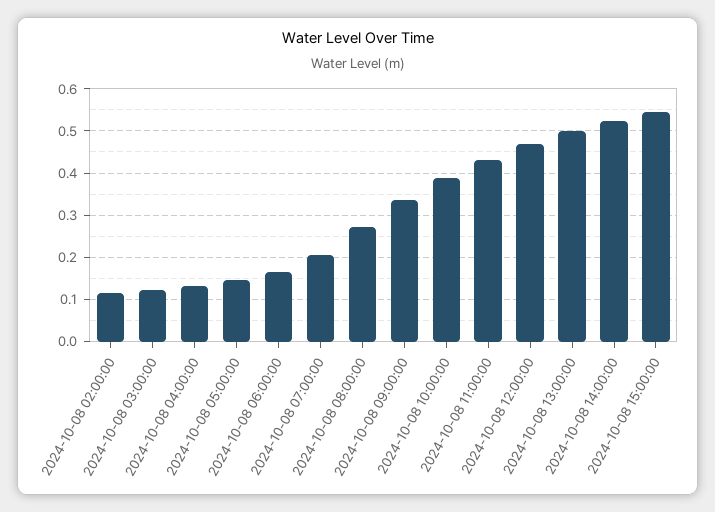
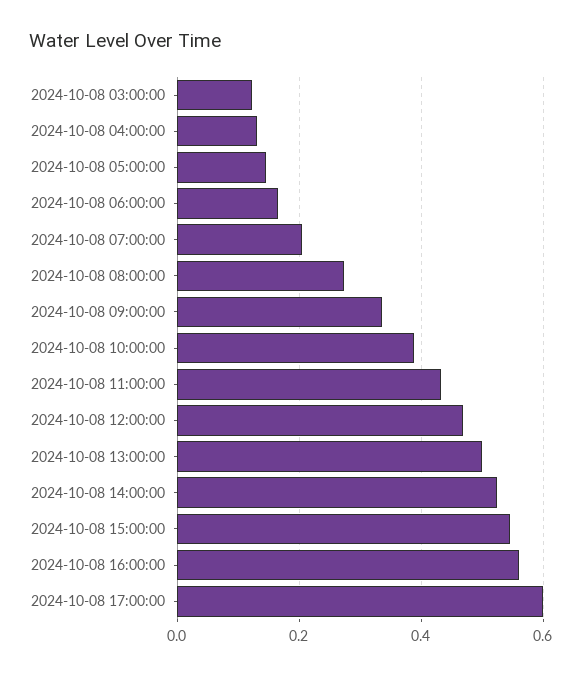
2024-10-08 02:00:00: 0.12 -> none
2024-10-08 16:00:00: none -> 0.56
2024-10-08 17:00:00: none -> 0.6

